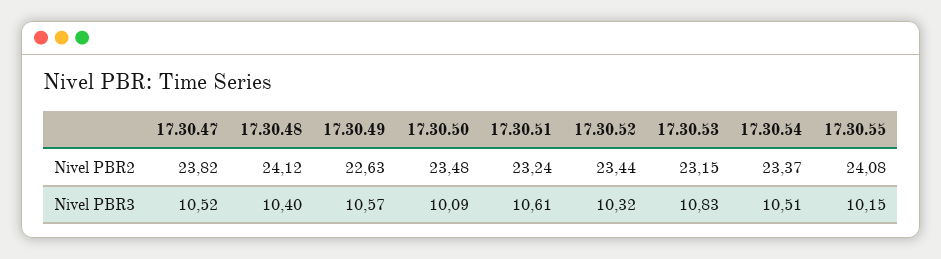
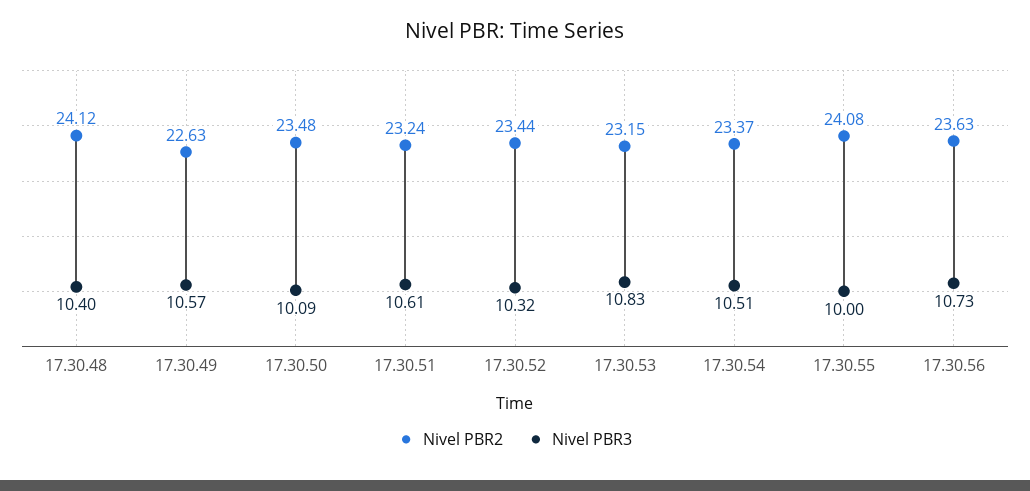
Nivel PBR2, 17.30.47: 23.82 -> none
Nivel PBR3, 17.30.47: 10.52 -> none
Nivel PBR3, 17.30.55: 10.15 -> 10
Nivel PBR2, 17.30.56: none -> 23.63
Nivel PBR3, 17.30.56: none -> 10.73

